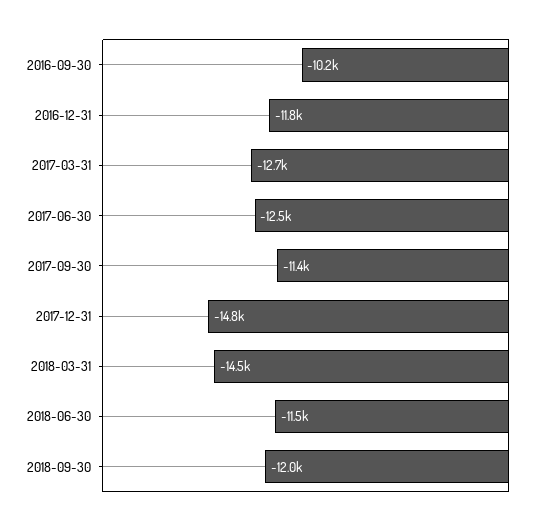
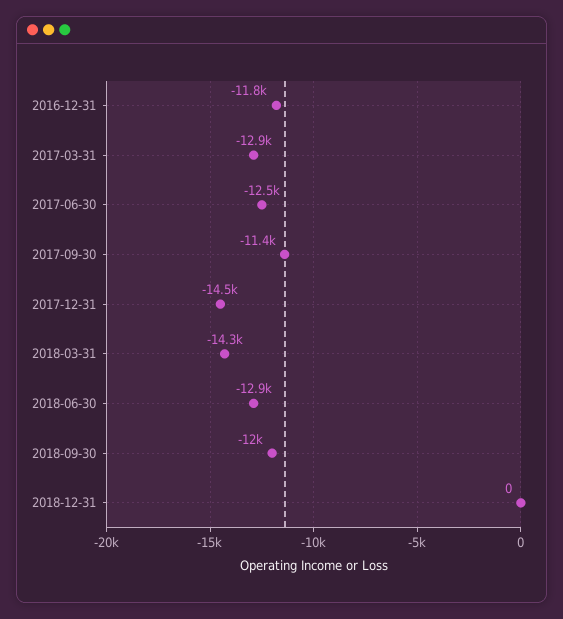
2016-09-30: -10200 -> none
2017-03-31: -12700 -> -12900
2017-12-31: -14800 -> -14500
2018-03-31: -14500 -> -14300
2018-06-30: -11500 -> -12900
2018-12-31: none -> 0

